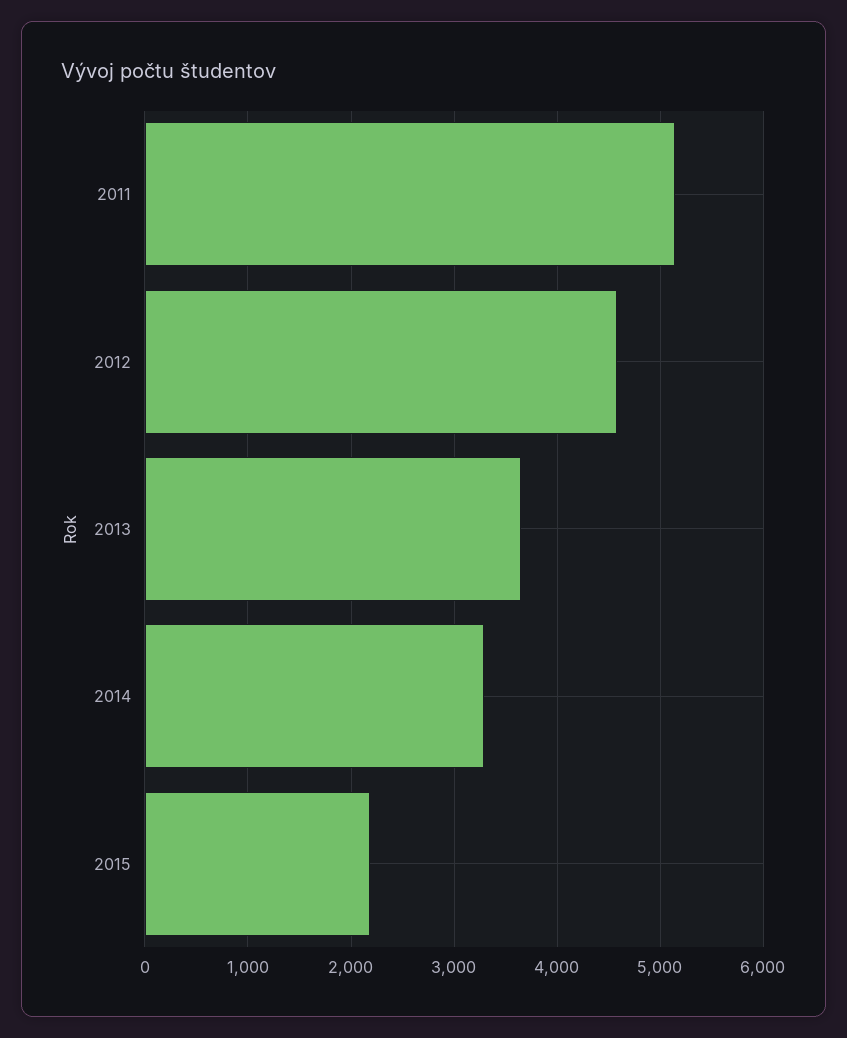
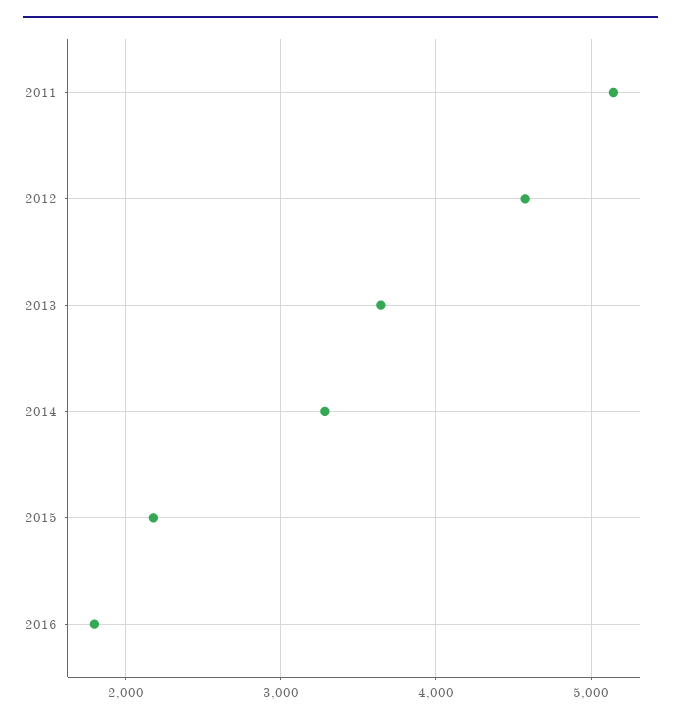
2016: none -> 1800

